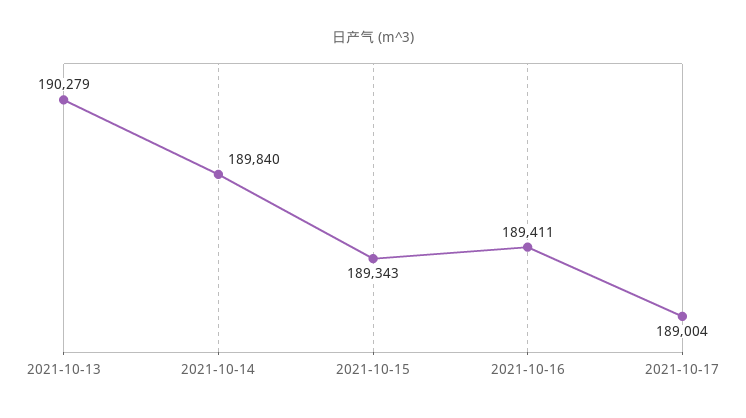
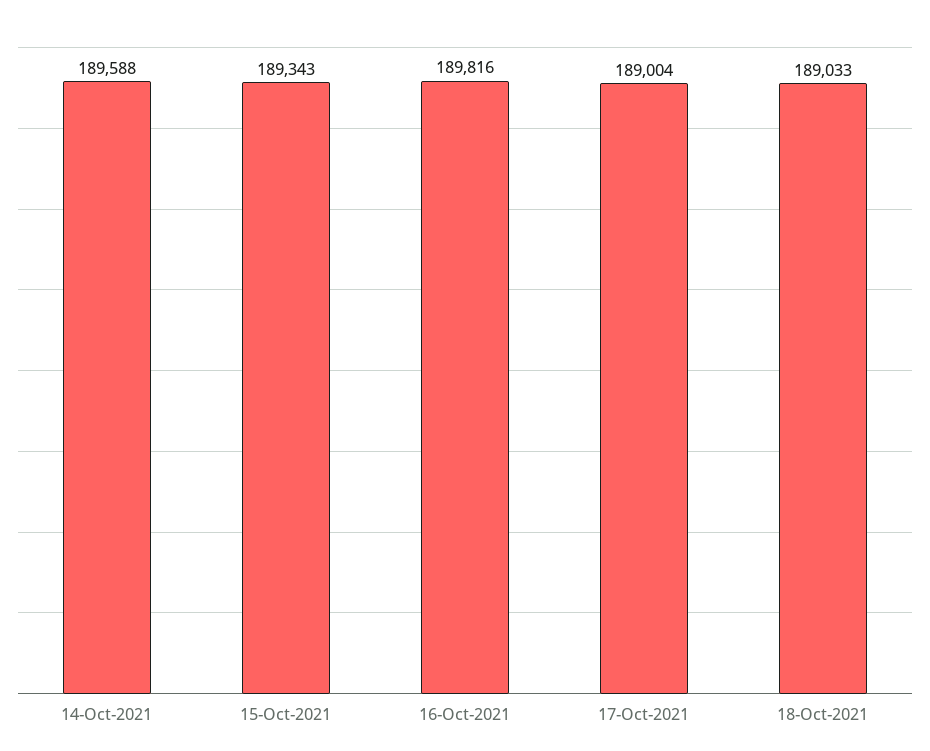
2021-10-13: 190279 -> none
2021-10-14: 189840 -> 189588
2021-10-16: 189411 -> 189816
18-Oct-2021: none -> 189033

